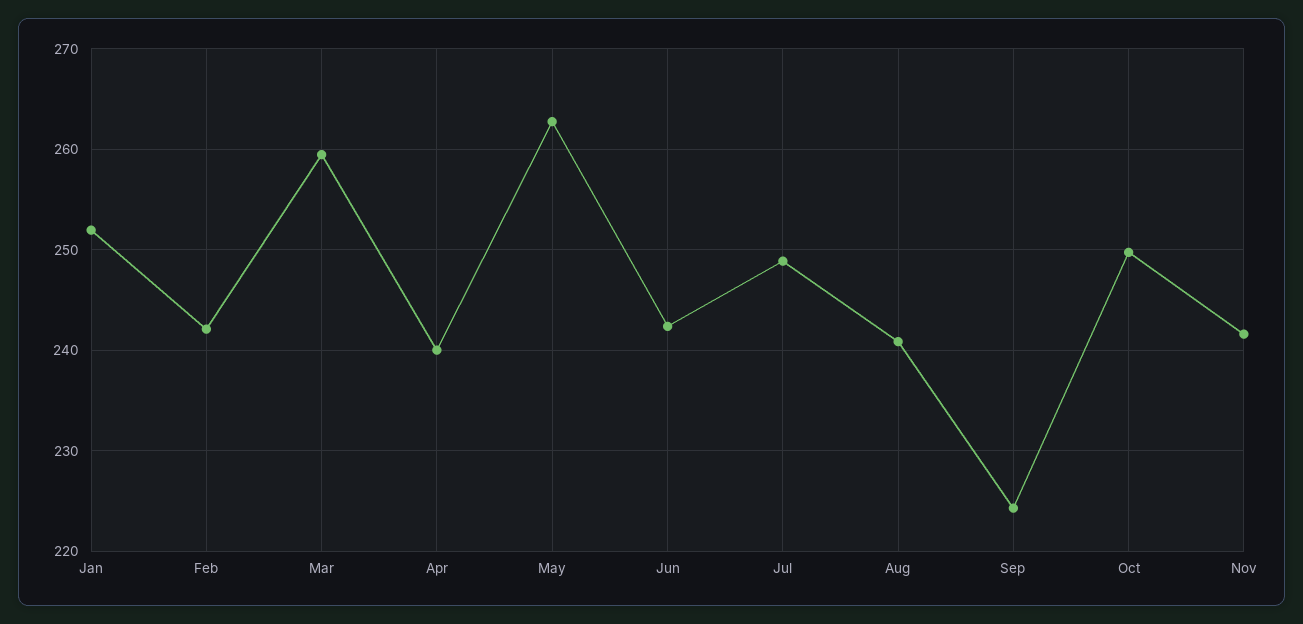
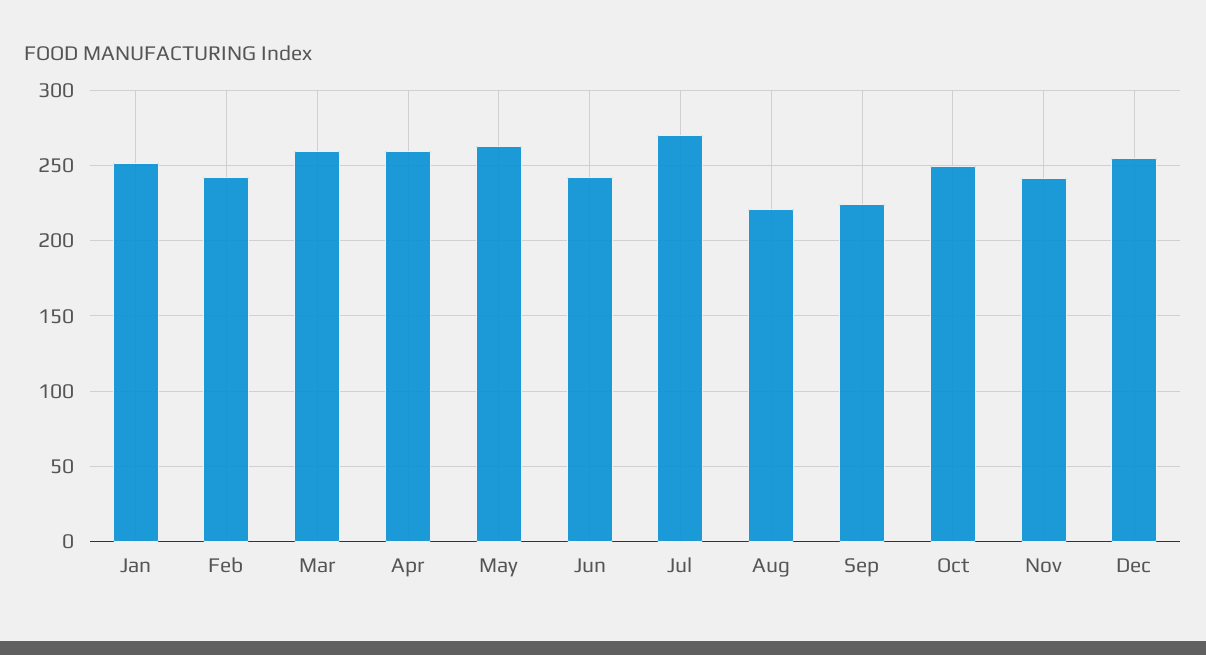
Apr: 240 -> 260
Jul: 249 -> 270
Aug: 241 -> 220
Dec: none -> 255

